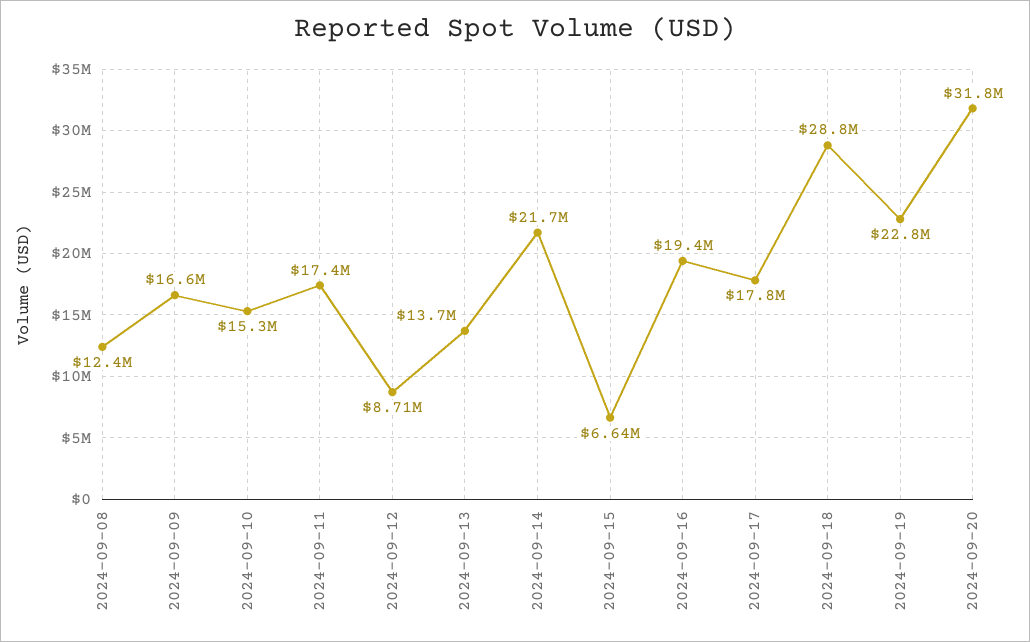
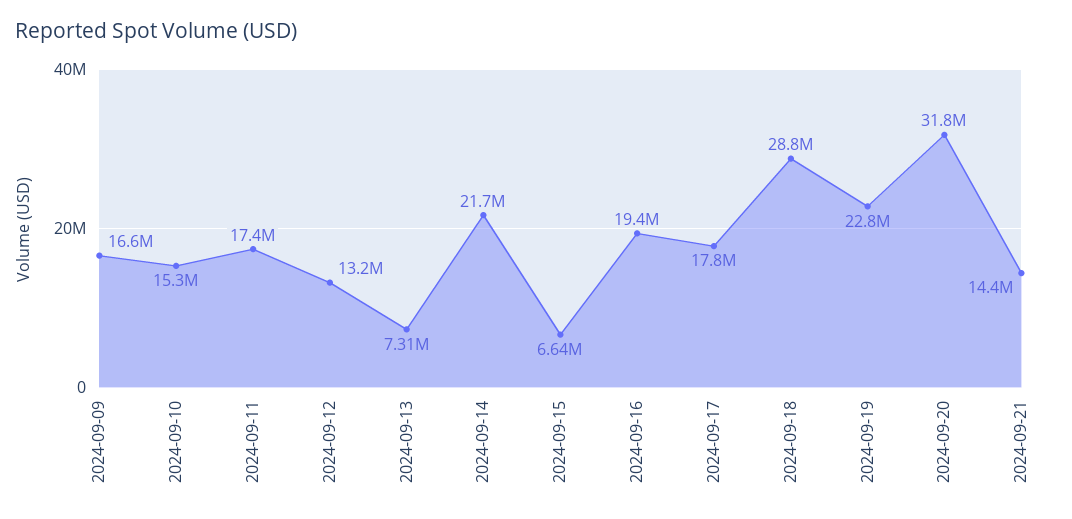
2024-09-08: 12400000 -> none
2024-09-12: 8710000 -> 13200000
2024-09-13: 13700000 -> 7310000
2024-09-21: none -> 14400000

